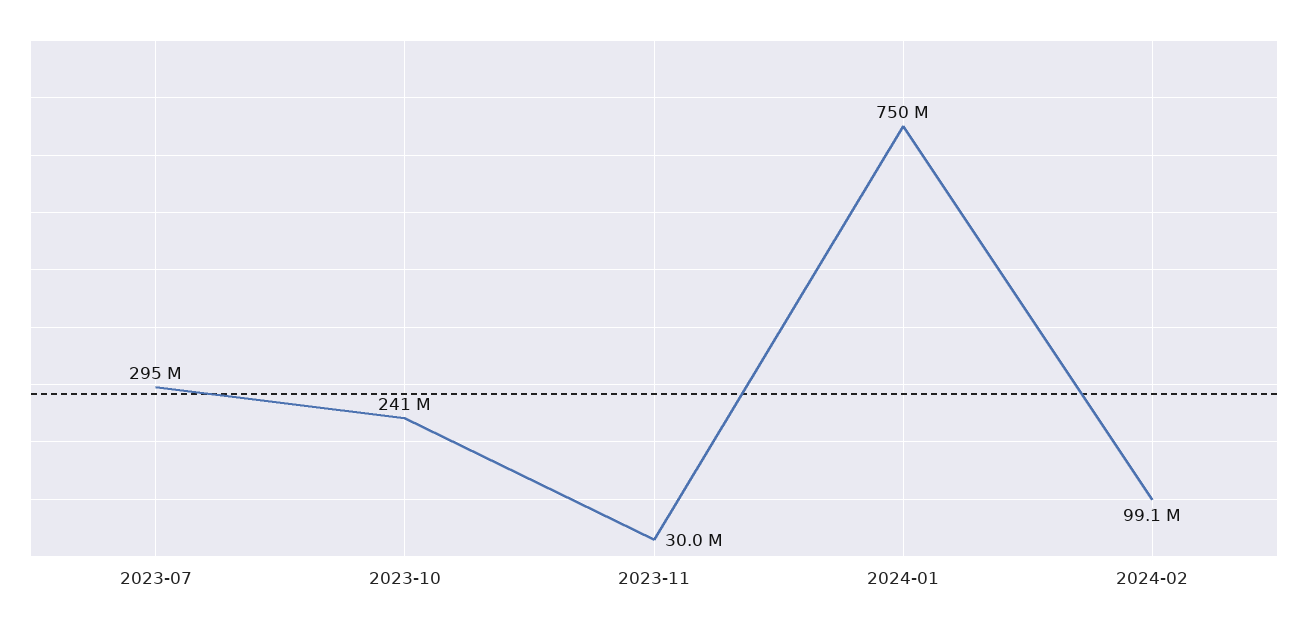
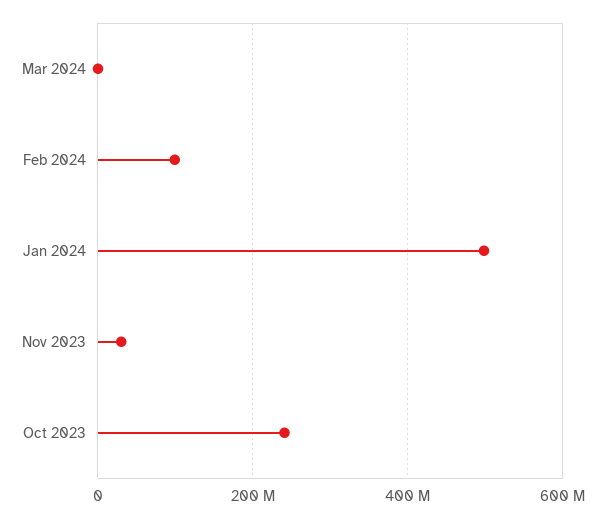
2023-07: 295000000 -> none
2024-01: 750000000 -> 500000000
Mar 2024: none -> 0

